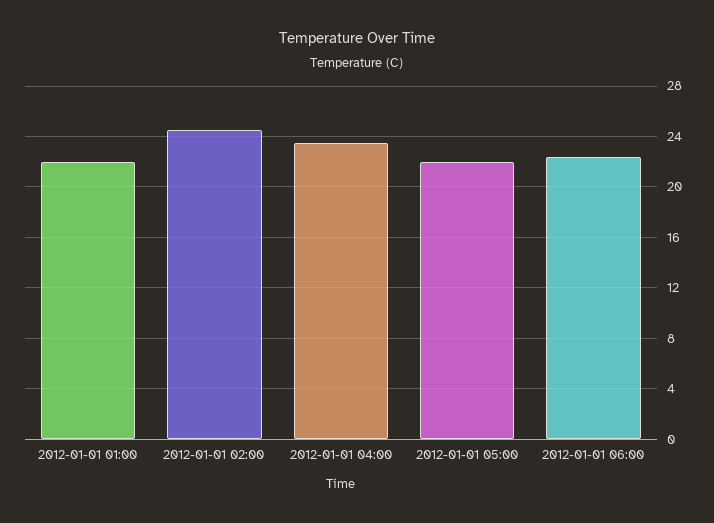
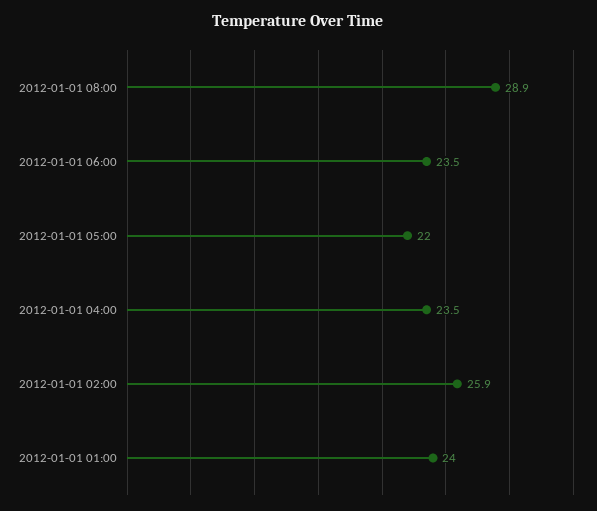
2012-01-01 01:00: 22 -> 24
2012-01-01 02:00: 24.5 -> 25.9
2012-01-01 06:00: 22.5 -> 23.5
2012-01-01 08:00: none -> 28.9

